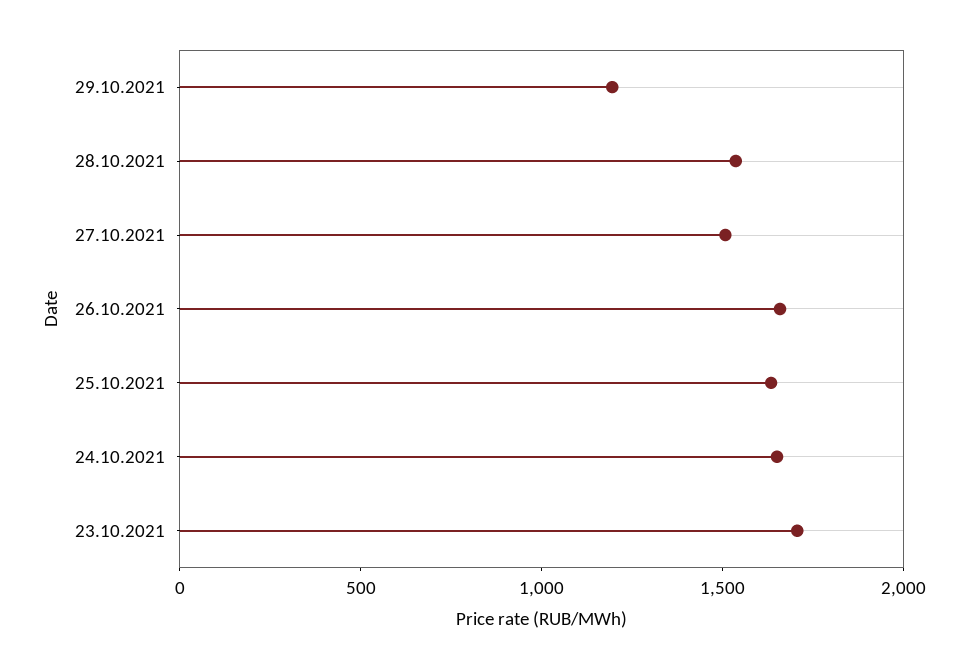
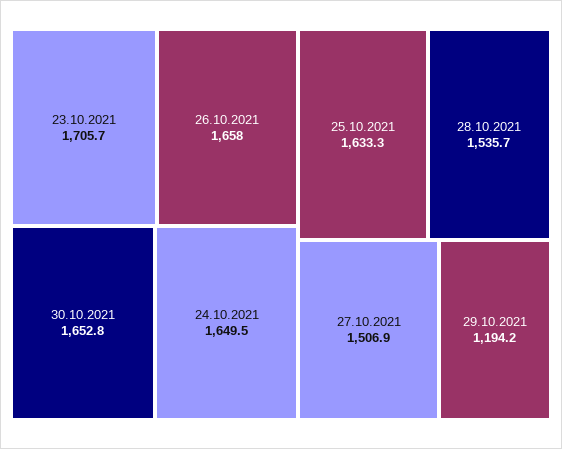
30.10.2021: none -> 1652.8

